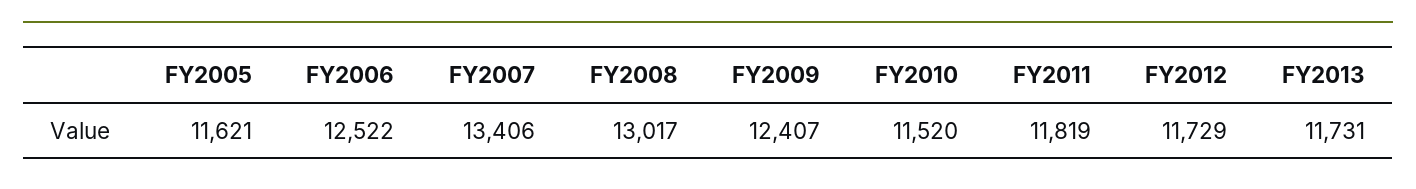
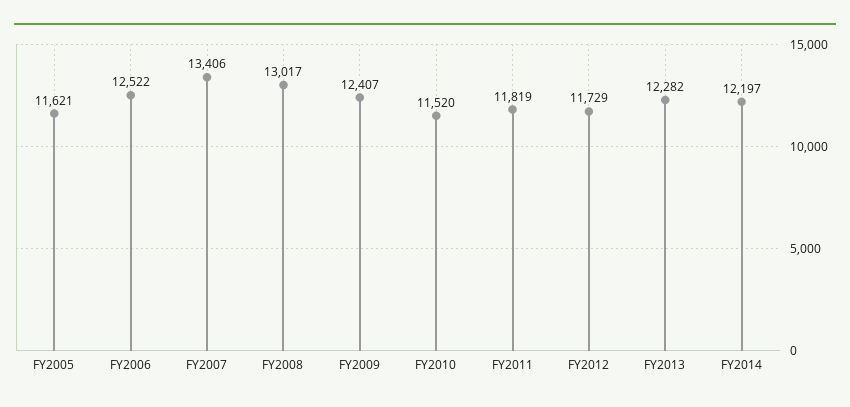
FY2013: 11731 -> 12282
FY2014: none -> 12197

